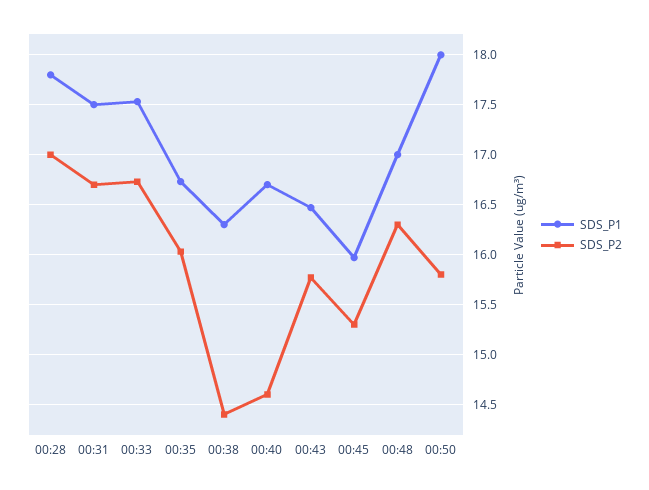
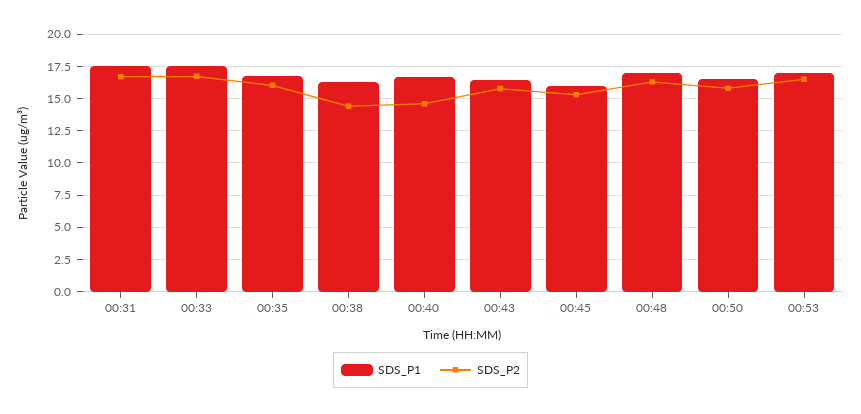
SDS_P1, 00:28: 17.8 -> none
SDS_P2, 00:28: 17 -> none
SDS_P1, 00:50: 18 -> 16.5
SDS_P1, 00:53: none -> 17
SDS_P2, 00:53: none -> 16.5

